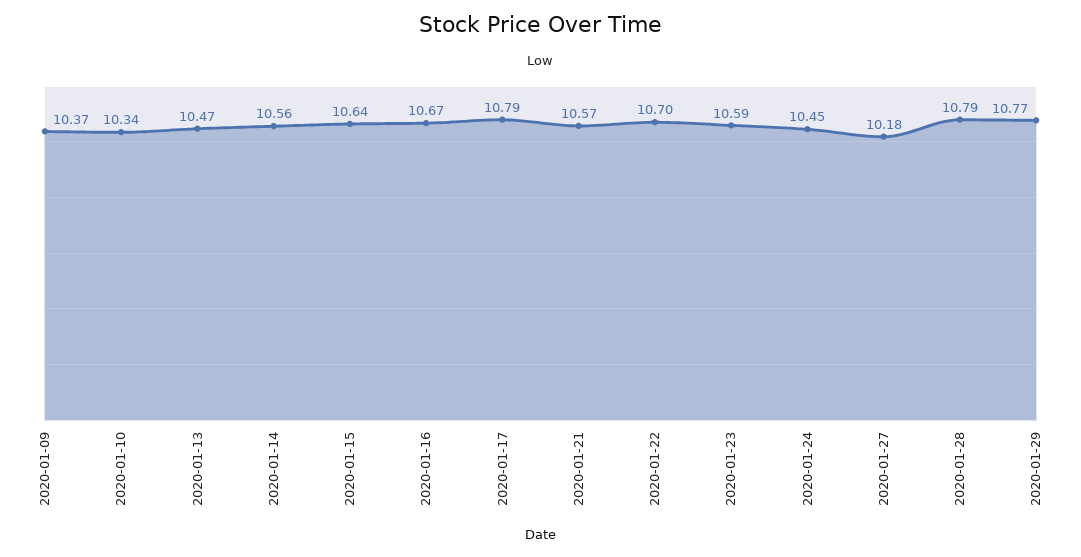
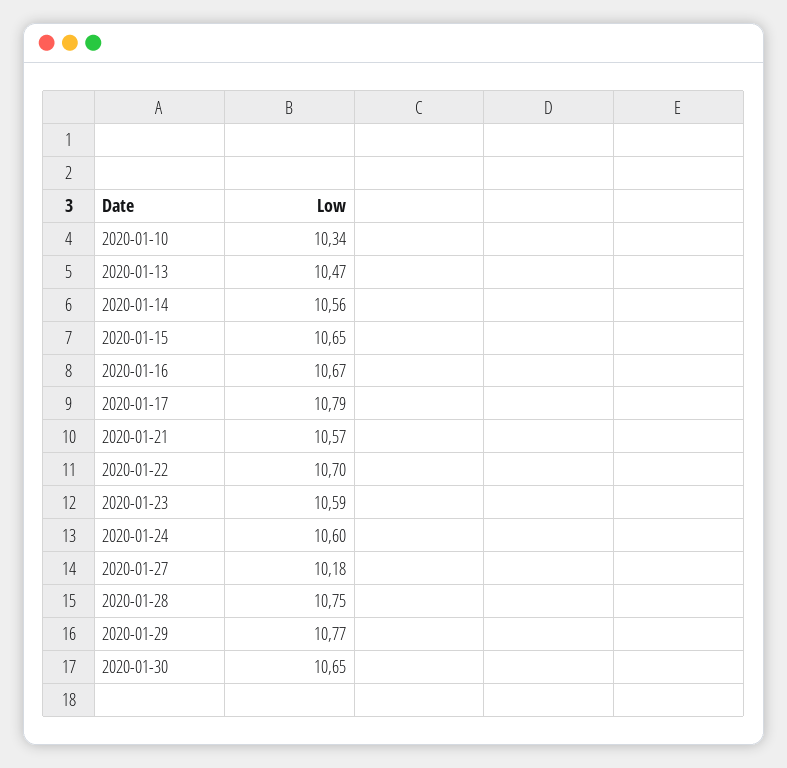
2020-01-09: 10.37 -> none
2020-01-15: 10.64 -> 10.65
2020-01-24: 10.45 -> 10.6
2020-01-28: 10.79 -> 10.75
2020-01-30: none -> 10.65

